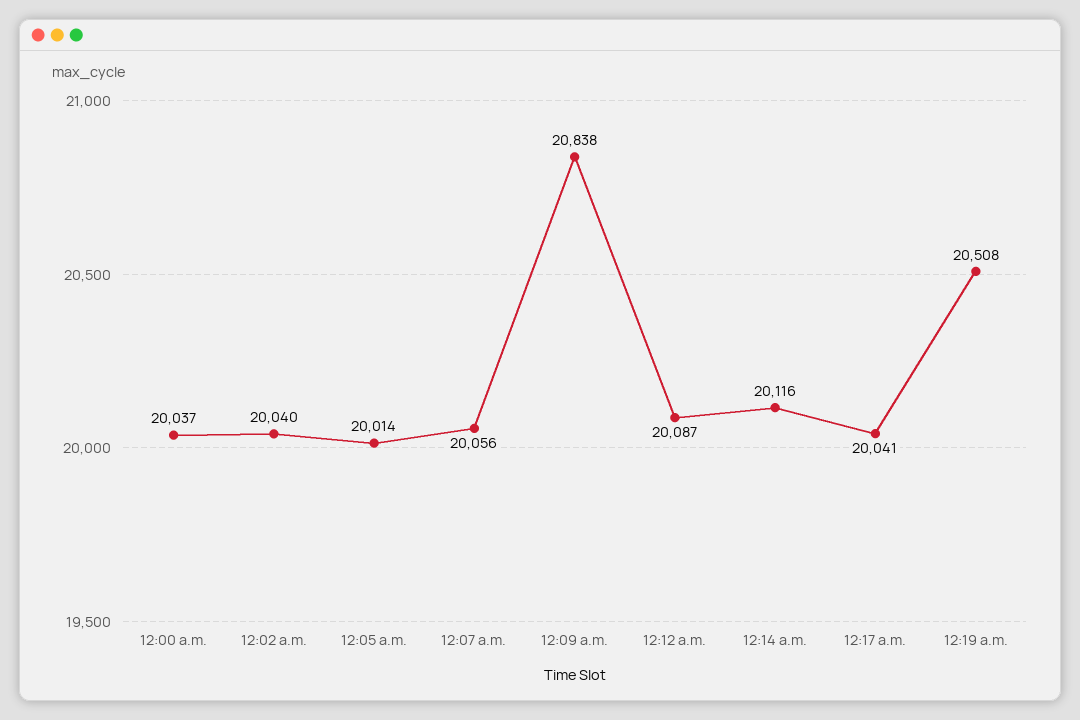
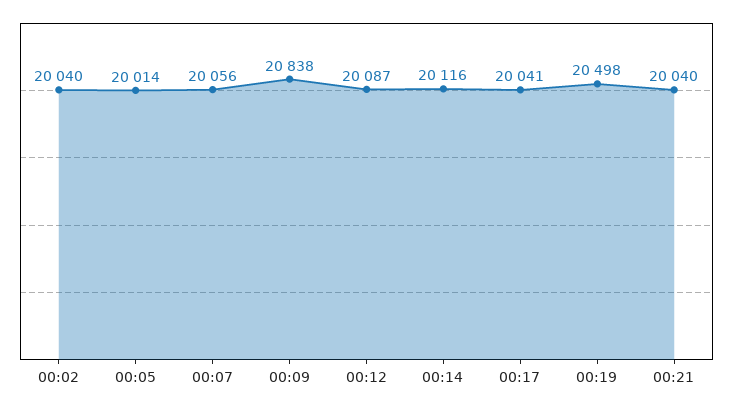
12:00 a.m.: 20037 -> none
12:19 a.m.: 20508 -> 20498
00:21: none -> 20040

